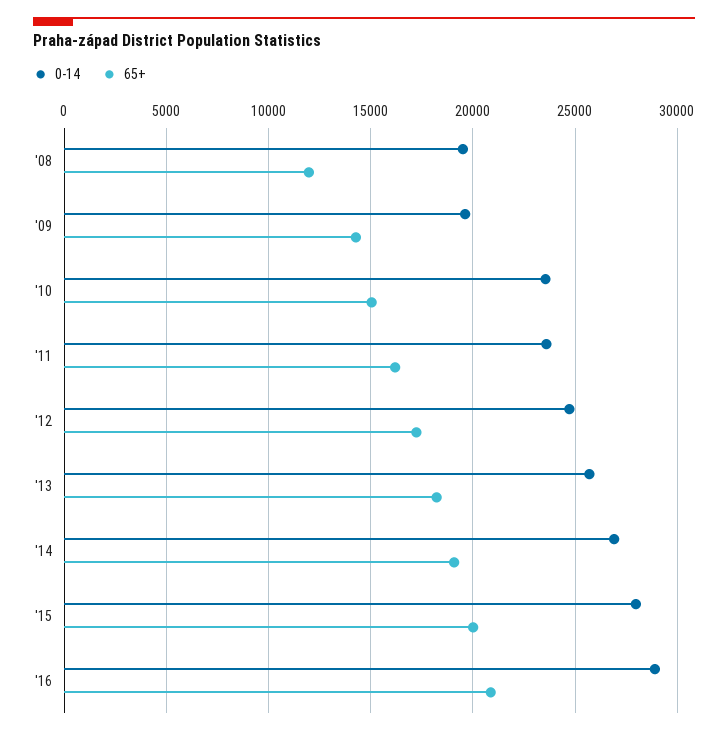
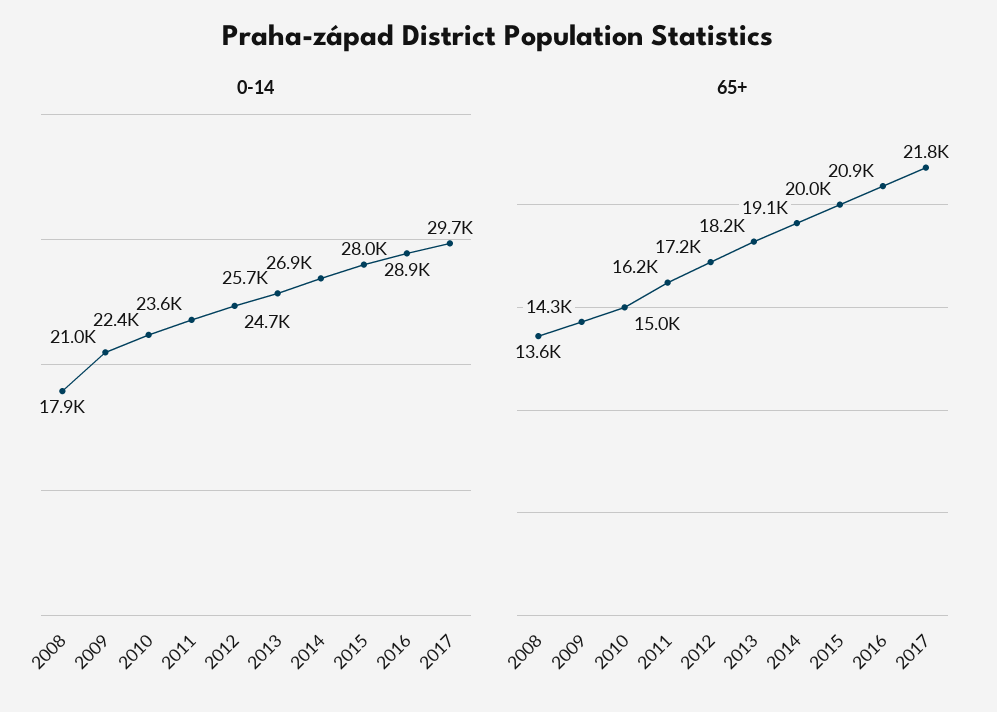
0-14, '08: 19500 -> 17900
65+, '08: 12000 -> 13600
0-14, '09: 19500 -> 21000
0-14, '10: 23500 -> 22400
0-14, 2017: none -> 29700
65+, 2017: none -> 21800

